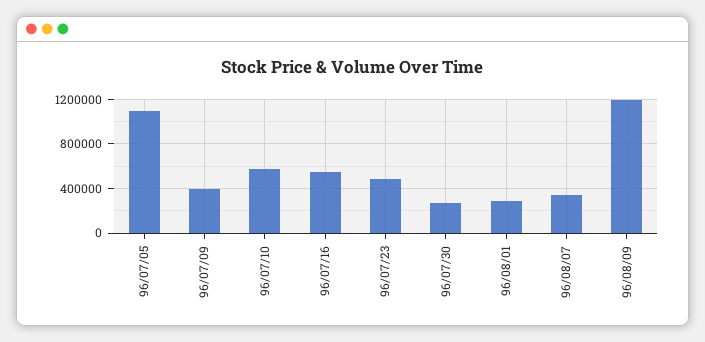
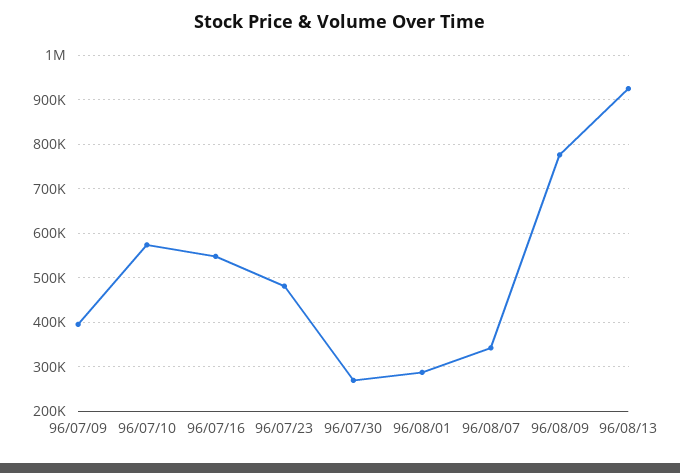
96/07/05: 1100000 -> none
96/08/09: 1200000 -> 780000
96/08/13: none -> 920000

